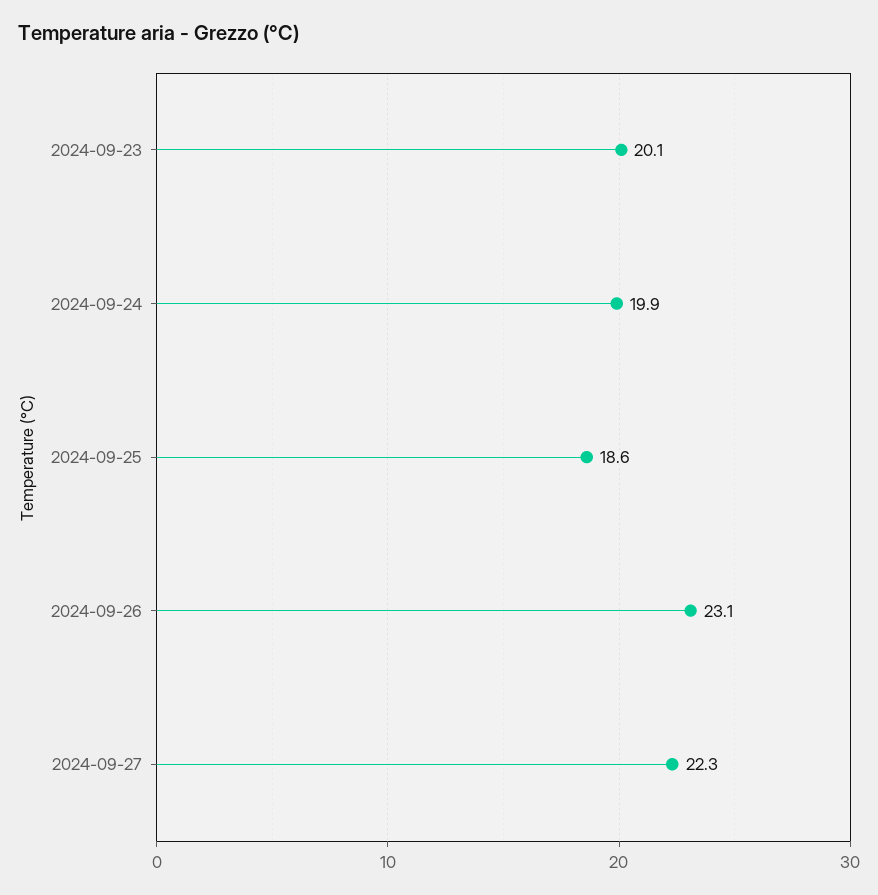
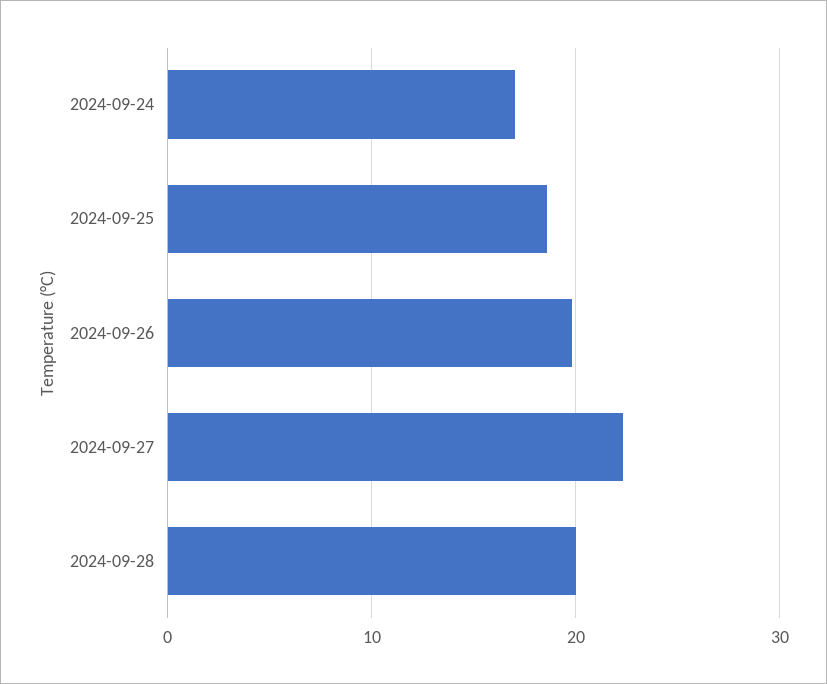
2024-09-23: 20.1 -> none
2024-09-24: 19.9 -> 17
2024-09-26: 23.1 -> 20
2024-09-28: none -> 20

